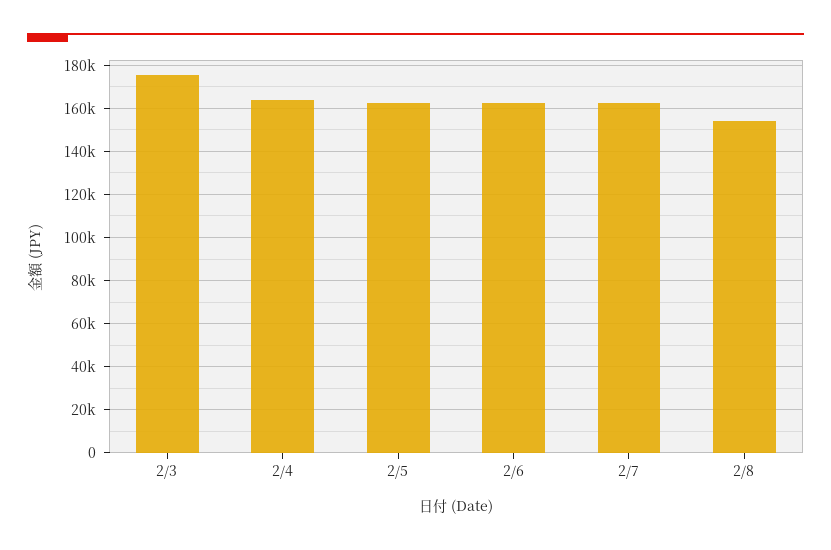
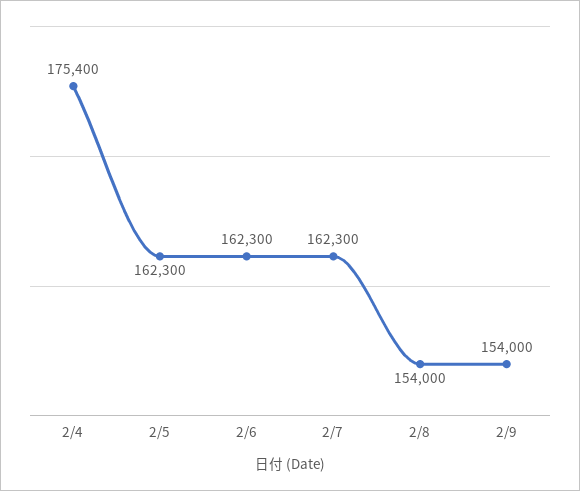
2/3: 175000 -> none
2/4: 165000 -> 175400
2/9: none -> 154000

